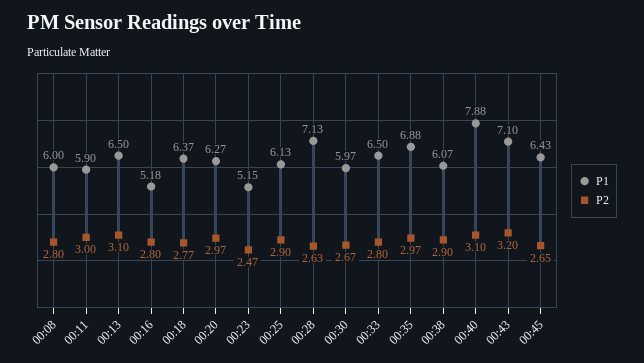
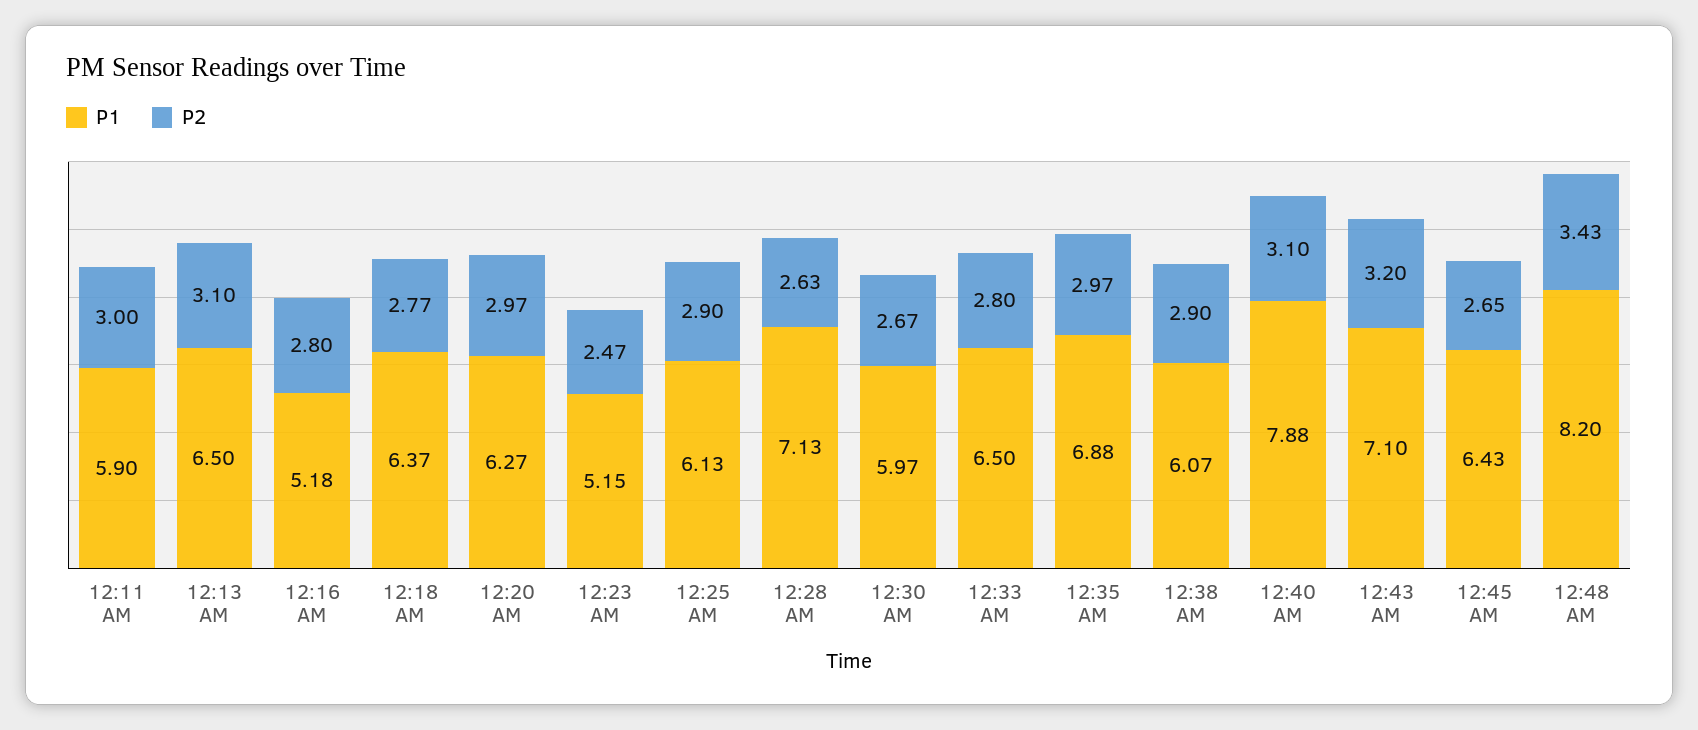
P1, 00:08: 6 -> none
P2, 00:08: 2.8 -> none
P1, 12:48 AM: none -> 8.2
P2, 12:48 AM: none -> 3.43

